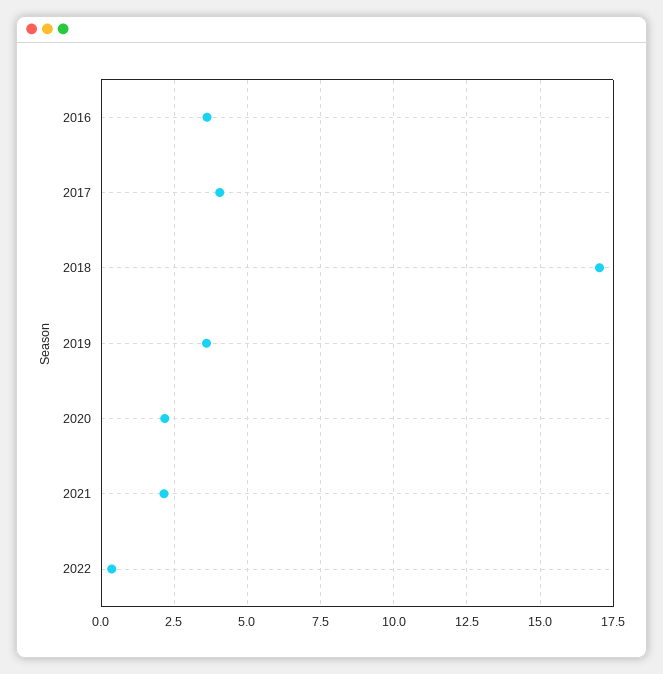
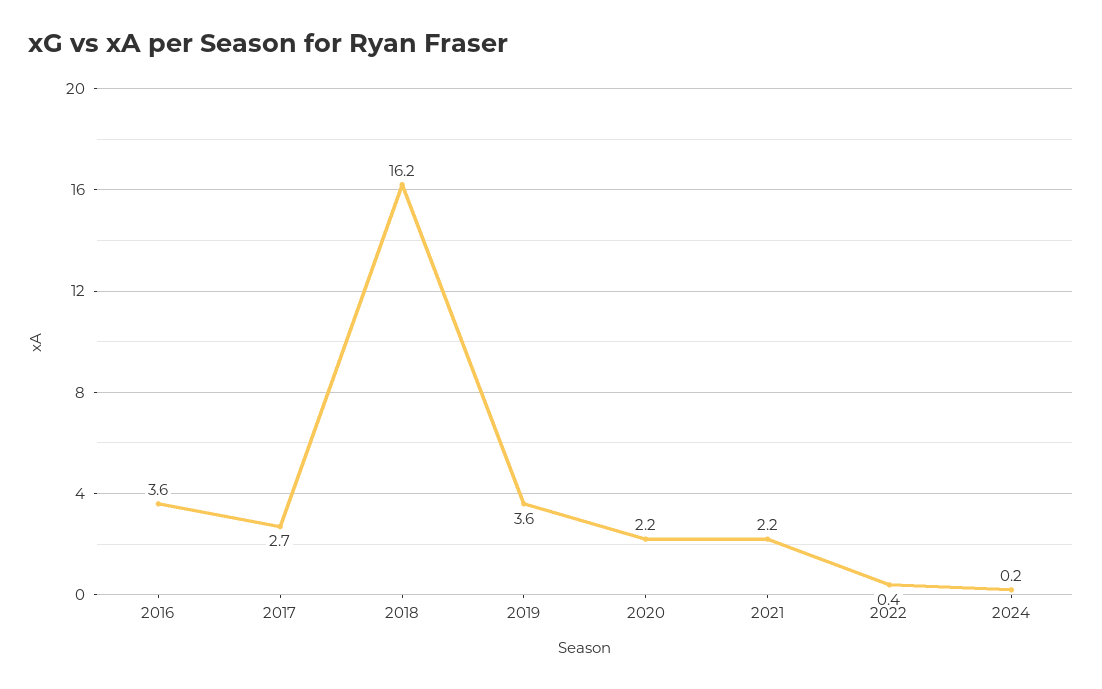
2017: 4 -> 2.7
2018: 17 -> 16.2
2024: none -> 0.2

